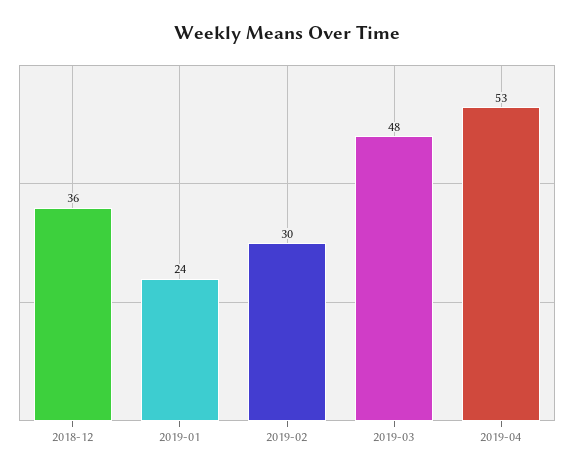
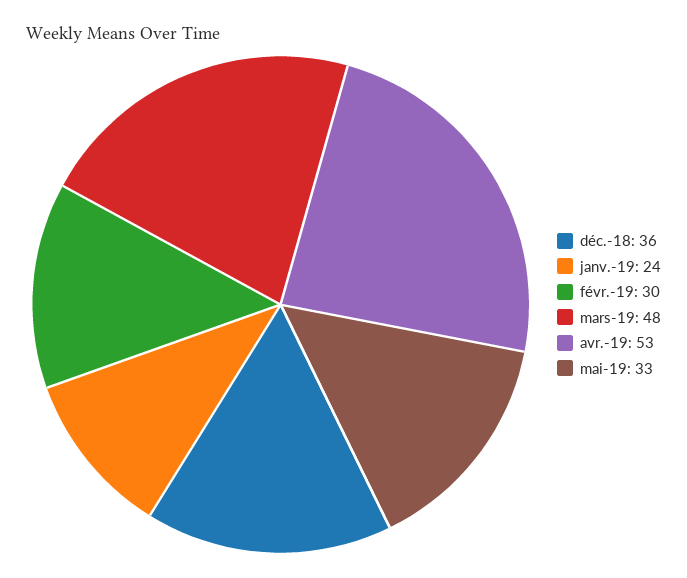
mai-19: none -> 33

